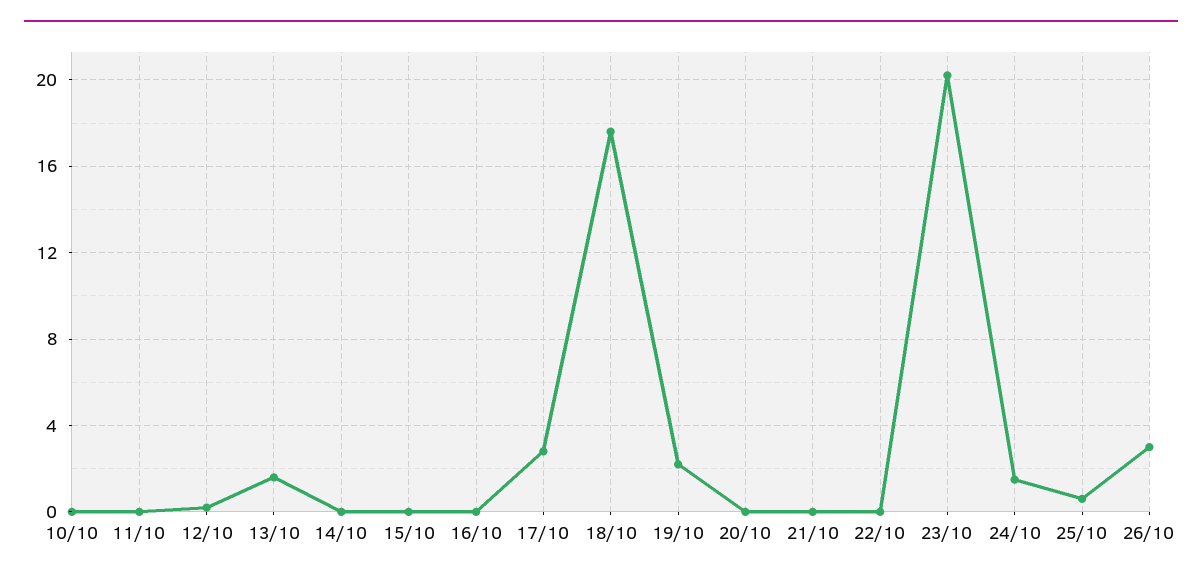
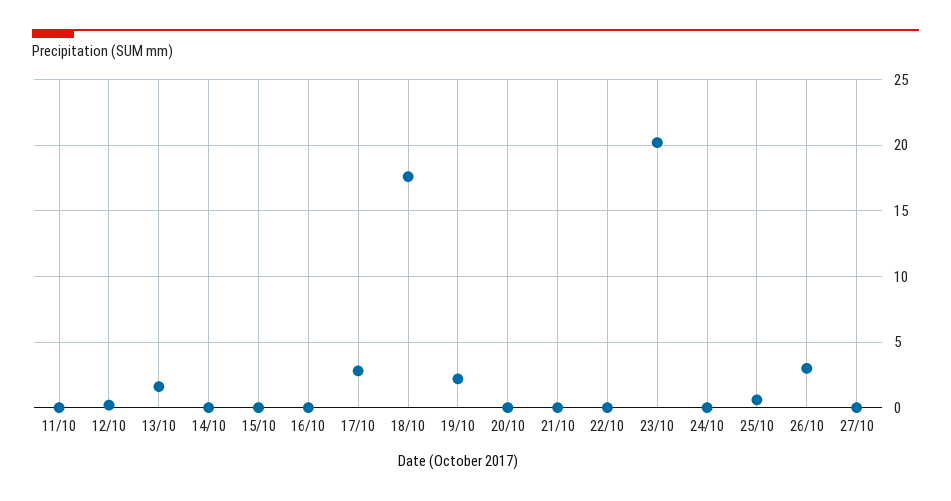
10/10: 0 -> none
24/10: 1.5 -> 0
27/10: none -> 0

